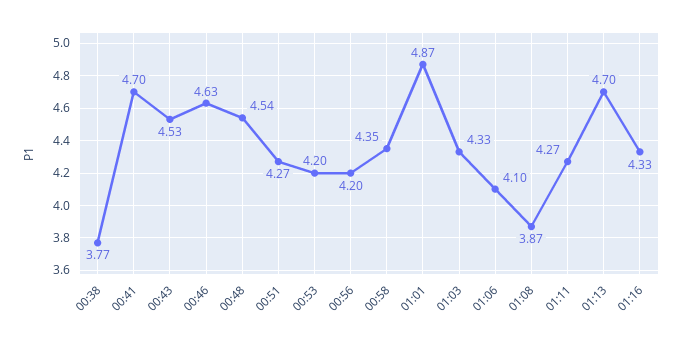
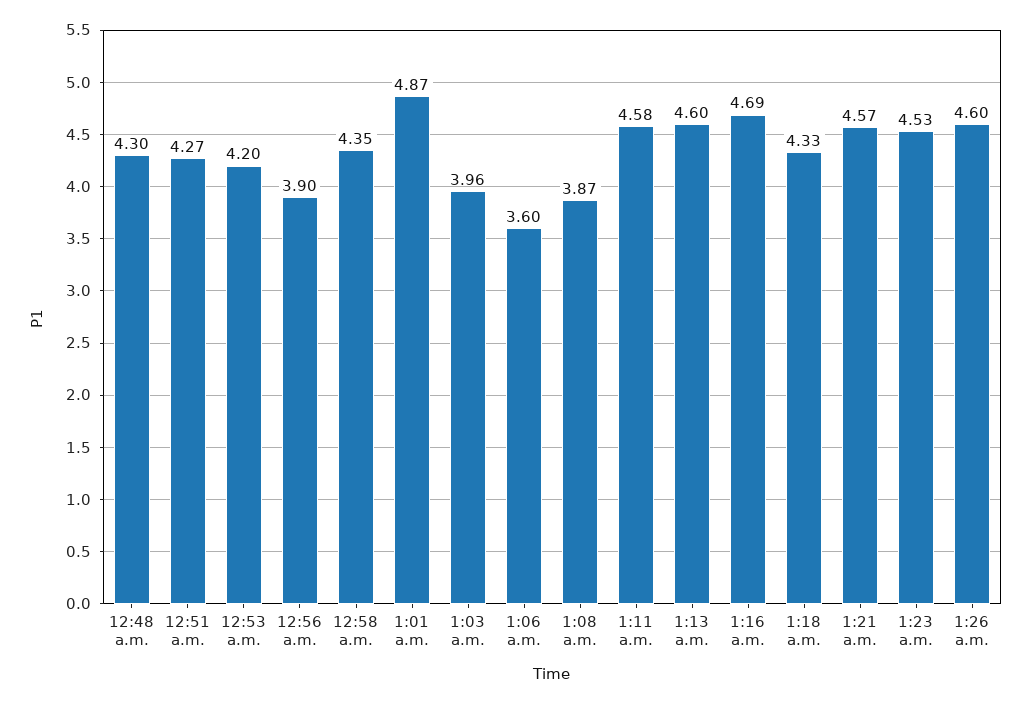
00:38: 3.77 -> none
00:41: 4.7 -> none
00:43: 4.53 -> none
00:46: 4.63 -> none
00:48: 4.54 -> 4.3
00:56: 4.2 -> 3.9
01:03: 4.33 -> 3.96
01:06: 4.1 -> 3.6
01:11: 4.27 -> 4.58
01:13: 4.7 -> 4.6
01:16: 4.33 -> 4.69
1:18 a.m.: none -> 4.33
1:21 a.m.: none -> 4.57
1:23 a.m.: none -> 4.53
1:26 a.m.: none -> 4.6

